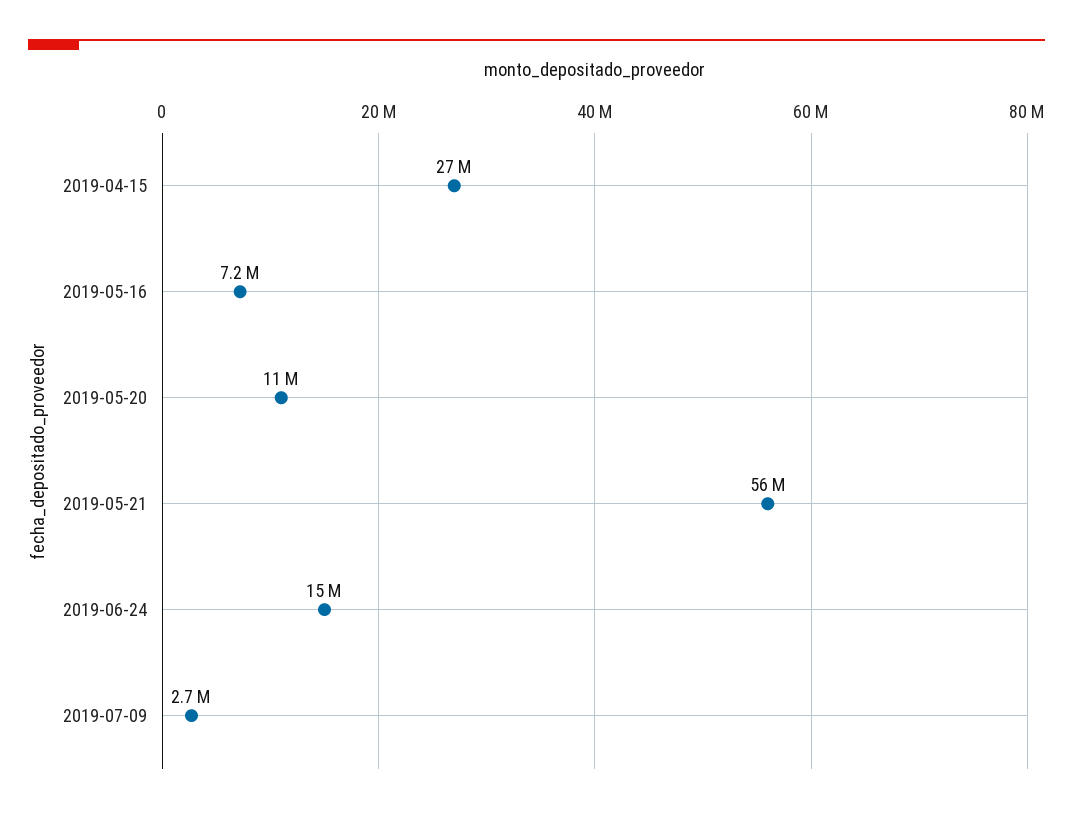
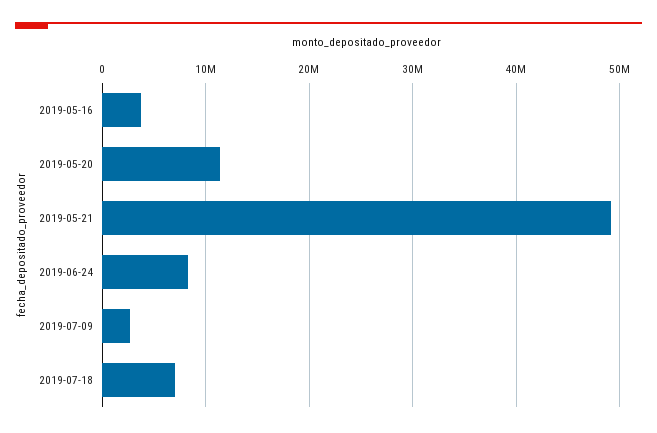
2019-04-15: 27000000 -> none
2019-05-16: 7200000 -> 4000000
2019-05-21: 56000000 -> 49000000
2019-06-24: 15000000 -> 8000000
2019-07-18: none -> 7000000

